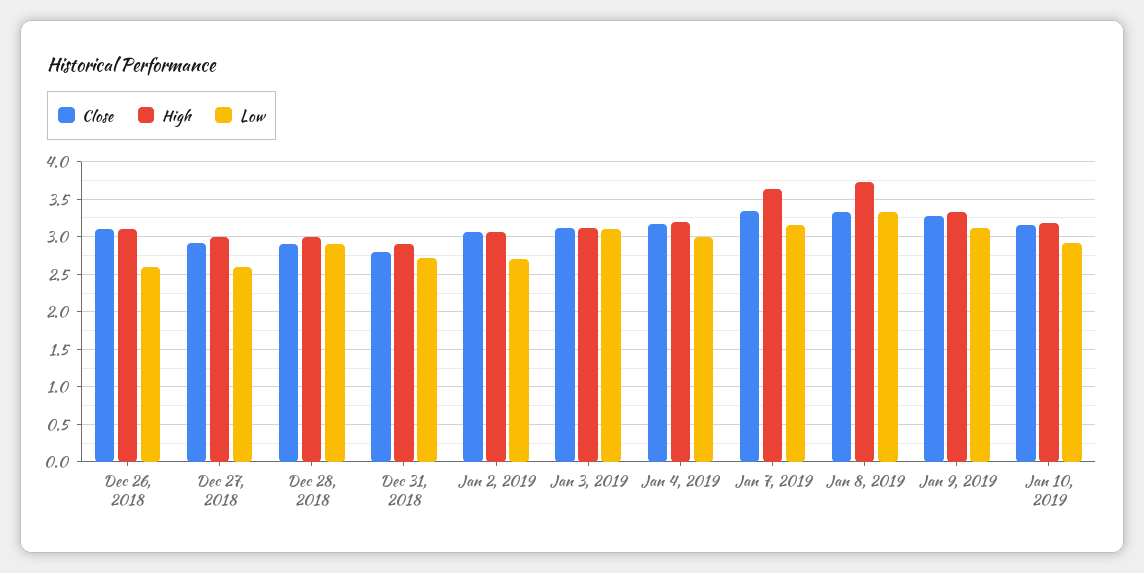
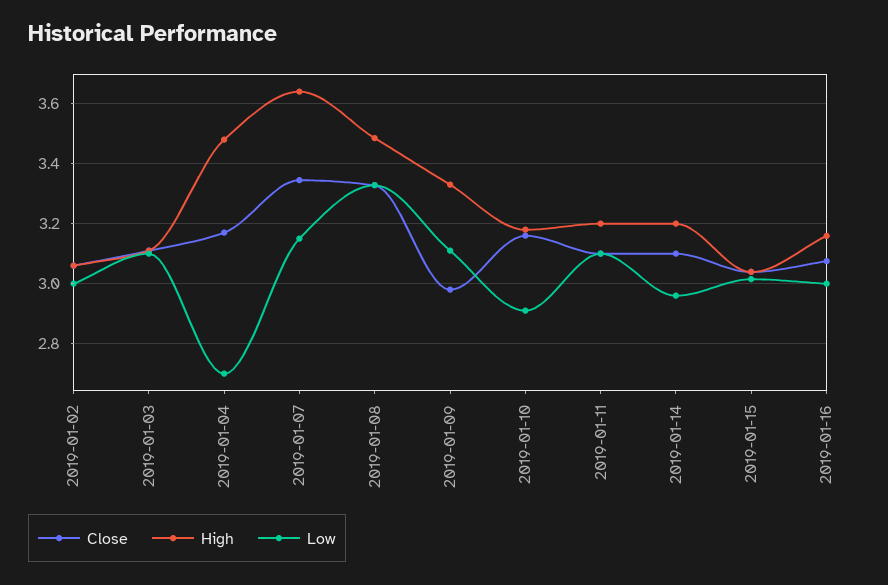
Close, Dec 26, 2018: 3.1 -> none
High, Dec 26, 2018: 3.1 -> none
Low, Dec 26, 2018: 2.6 -> none
Close, Dec 27, 2018: 2.9 -> none
High, Dec 27, 2018: 3 -> none
Low, Dec 27, 2018: 2.6 -> none
Close, Dec 28, 2018: 2.9 -> none
High, Dec 28, 2018: 3 -> none
Low, Dec 28, 2018: 2.9 -> none
Close, Dec 31, 2018: 2.8 -> none
High, Dec 31, 2018: 2.9 -> none
Low, Dec 31, 2018: 2.7 -> none
Low, Jan 2, 2019: 2.7 -> 3
High, Jan 4, 2019: 3.2 -> 3.48
Low, Jan 4, 2019: 3 -> 2.7
High, Jan 8, 2019: 3.7 -> 3.48
Close, Jan 9, 2019: 3.3 -> 2.98
Close, 2019-01-11: none -> 3.1
High, 2019-01-11: none -> 3.2
Low, 2019-01-11: none -> 3.1
Close, 2019-01-14: none -> 3.1
High, 2019-01-14: none -> 3.2
Low, 2019-01-14: none -> 2.96
Close, 2019-01-15: none -> 3.04
High, 2019-01-15: none -> 3.04
Low, 2019-01-15: none -> 3.02
Close, 2019-01-16: none -> 3.08
High, 2019-01-16: none -> 3.16
Low, 2019-01-16: none -> 3

